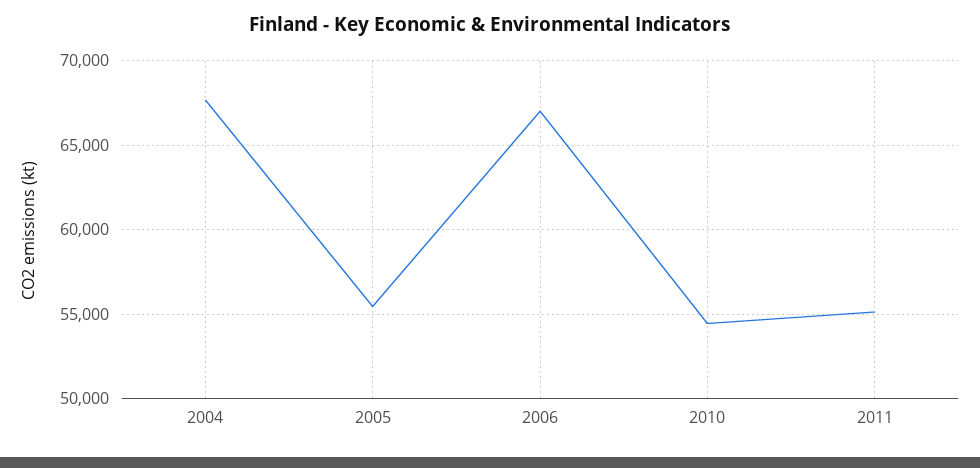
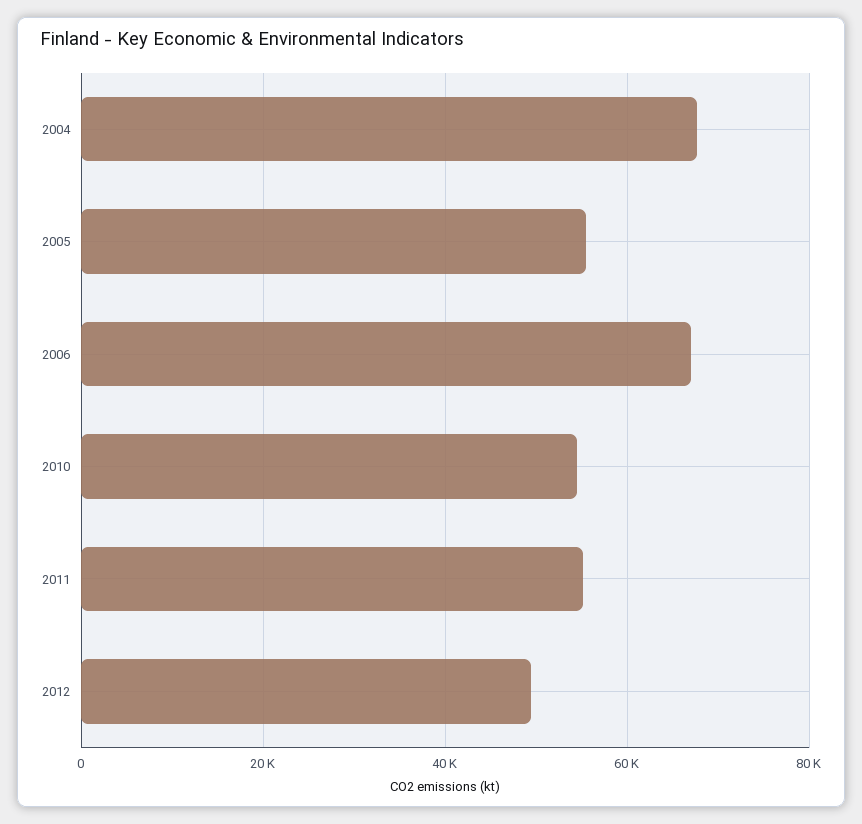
2012: none -> 50000

